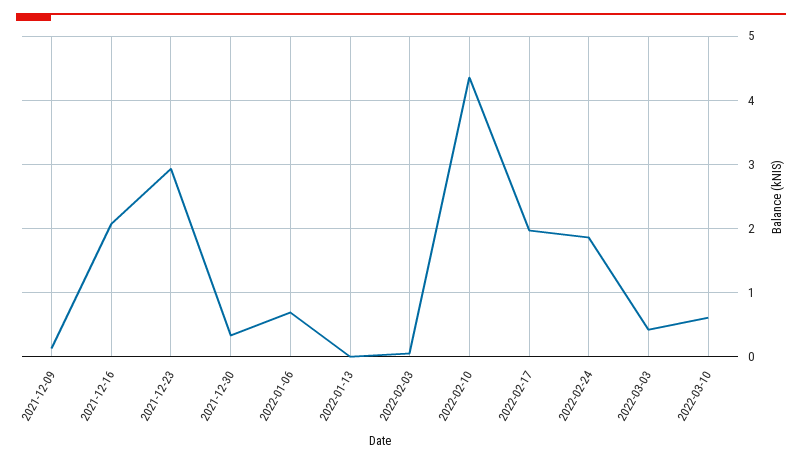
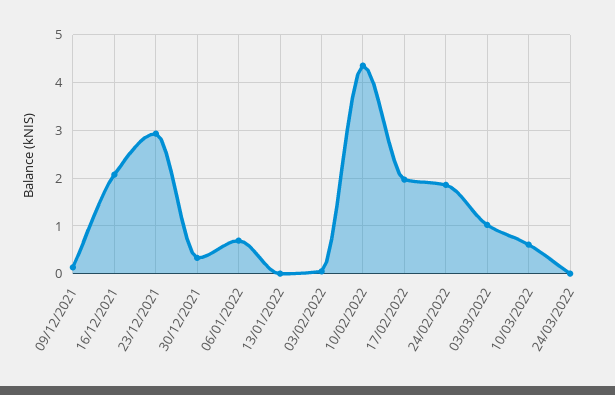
2022-03-03: 0.4 -> 1
24/03/2022: none -> 0

